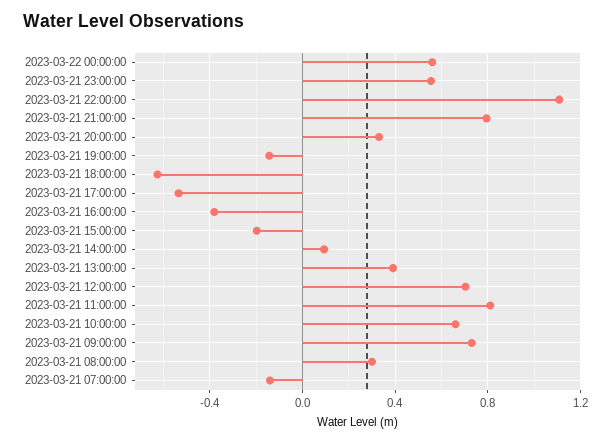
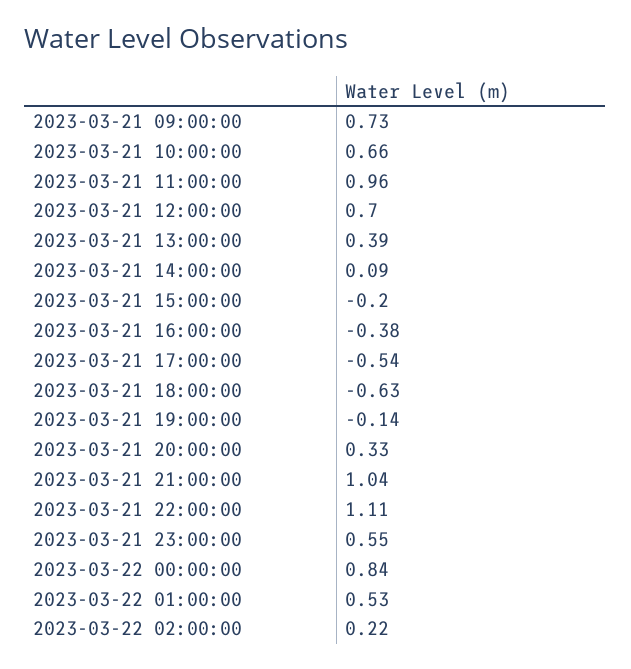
2023-03-22 00:00:00: 0.55 -> 0.84
2023-03-21 21:00:00: 0.8 -> 1.04
2023-03-21 11:00:00: 0.8 -> 0.96
2023-03-21 08:00:00: 0.3 -> none
2023-03-21 07:00:00: -0.15 -> none
2023-03-22 01:00:00: none -> 0.53
2023-03-22 02:00:00: none -> 0.22

